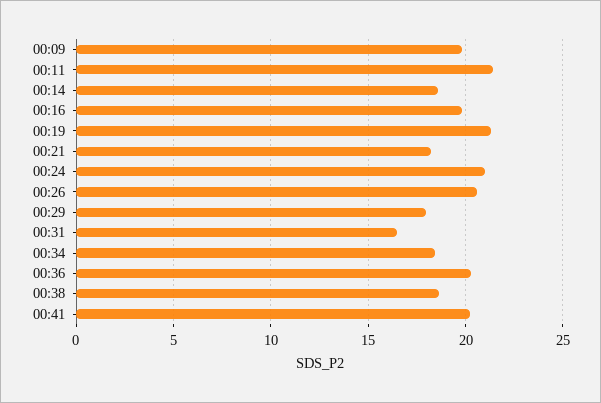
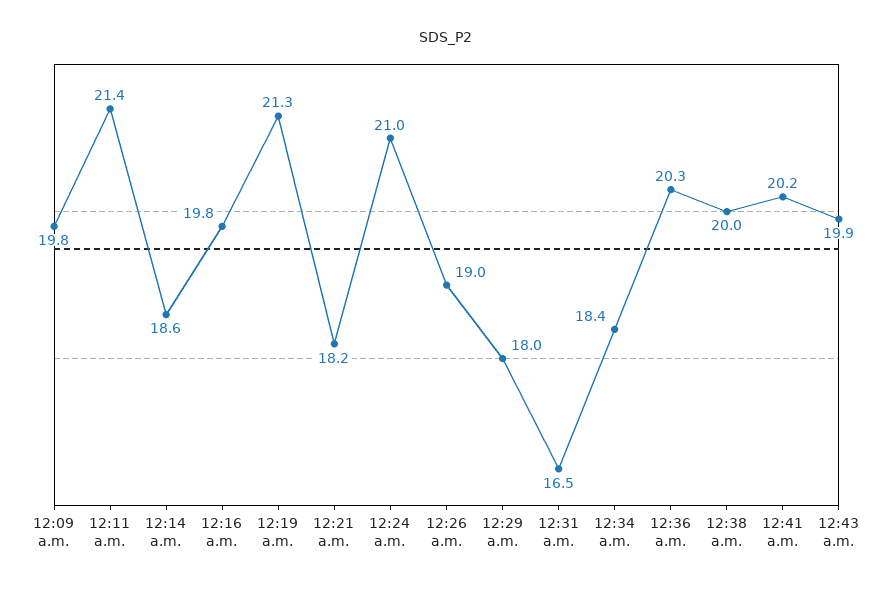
00:26: 20.5 -> 19
00:38: 18.5 -> 20
12:43 a.m.: none -> 19.9

